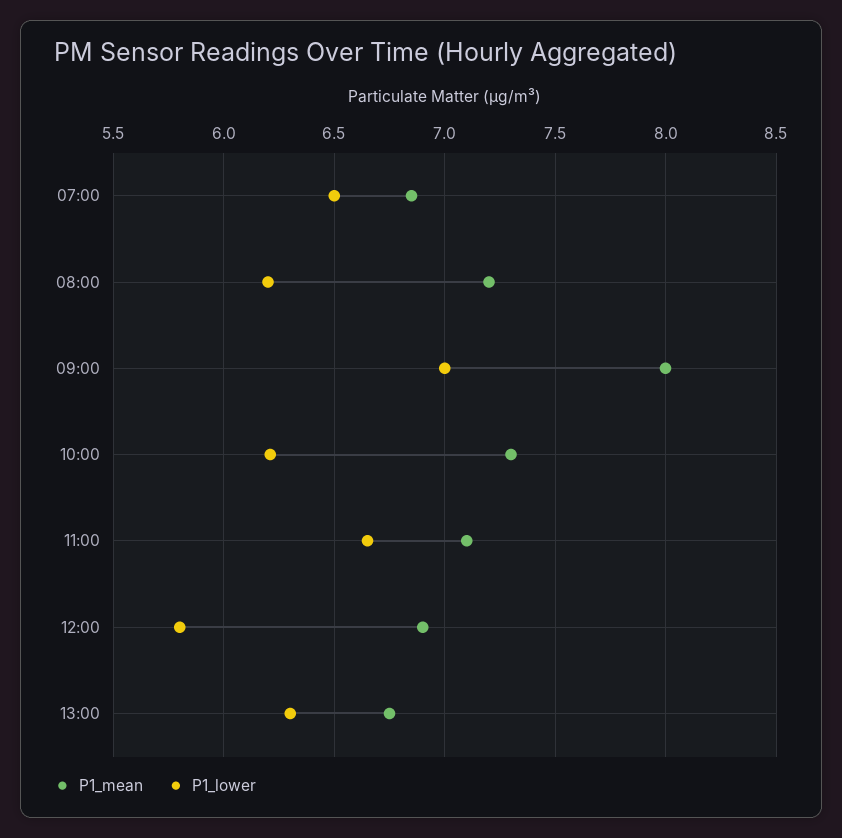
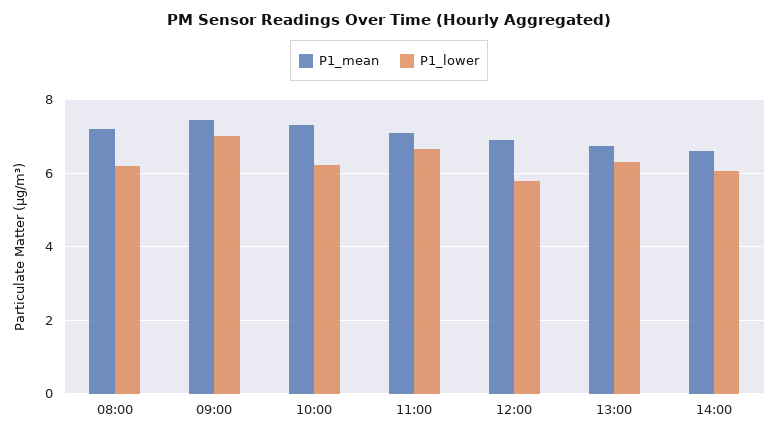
P1_mean, 07:00: 6.85 -> none
P1_lower, 07:00: 6.5 -> none
P1_mean, 09:00: 8 -> 7.4
P1_mean, 14:00: none -> 6.6
P1_lower, 14:00: none -> 6

